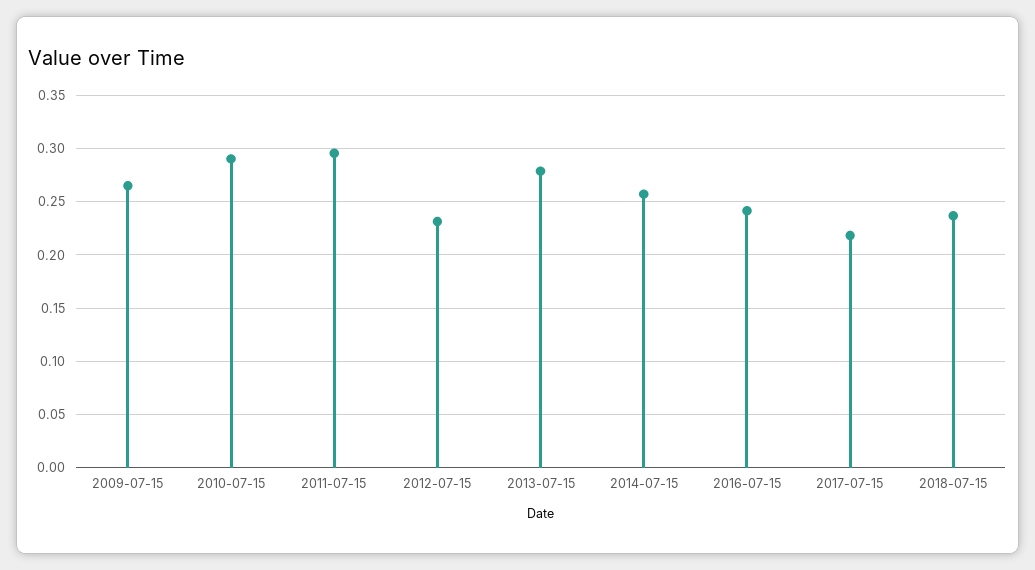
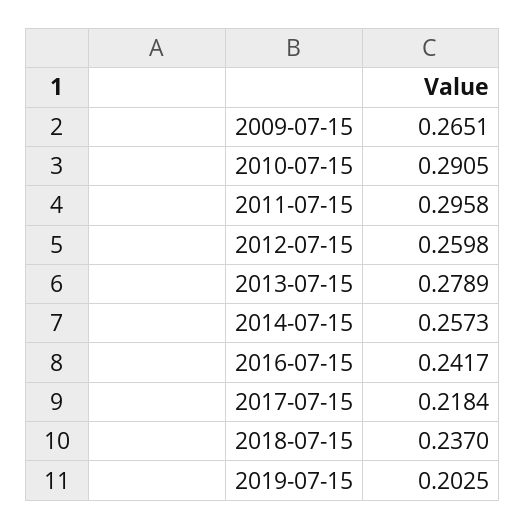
2012-07-15: 0.23 -> 0.2598
2019-07-15: none -> 0.2025

